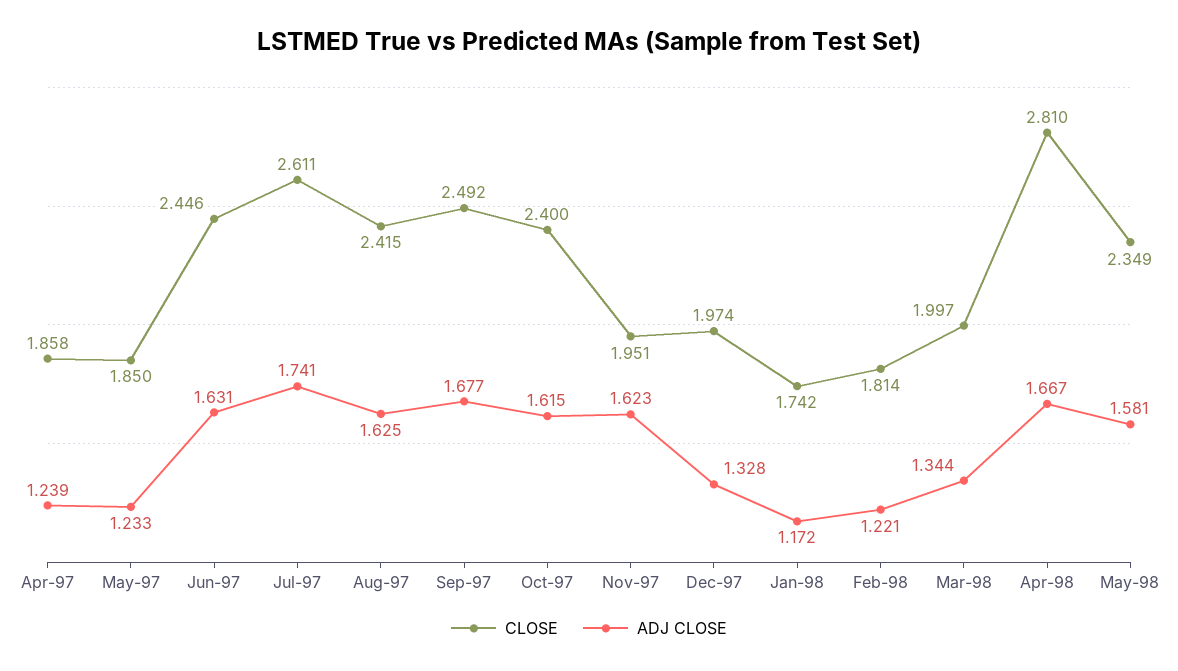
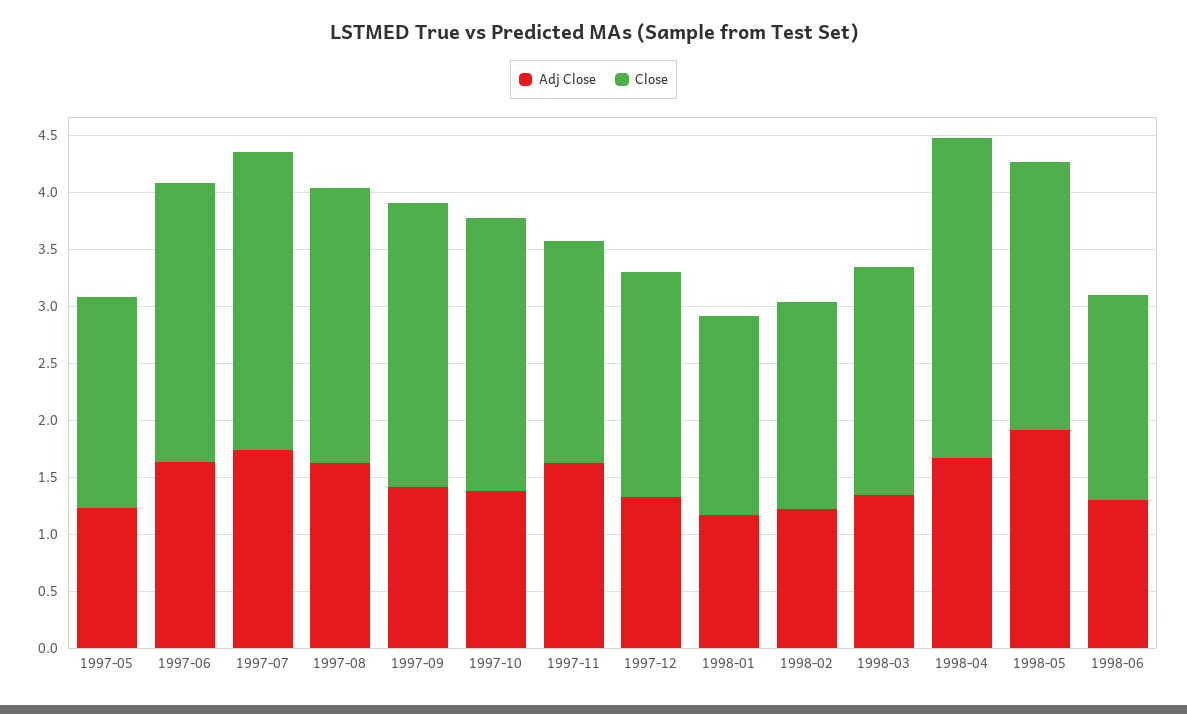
CLOSE, Apr-97: 1.858 -> none
ADJ CLOSE, Apr-97: 1.239 -> none
ADJ CLOSE, Sep-97: 1.677 -> 1.4
ADJ CLOSE, Oct-97: 1.615 -> 1.4
ADJ CLOSE, May-98: 1.581 -> 1.9
ADJ CLOSE, 1998-06: none -> 1.3
CLOSE, 1998-06: none -> 1.8

